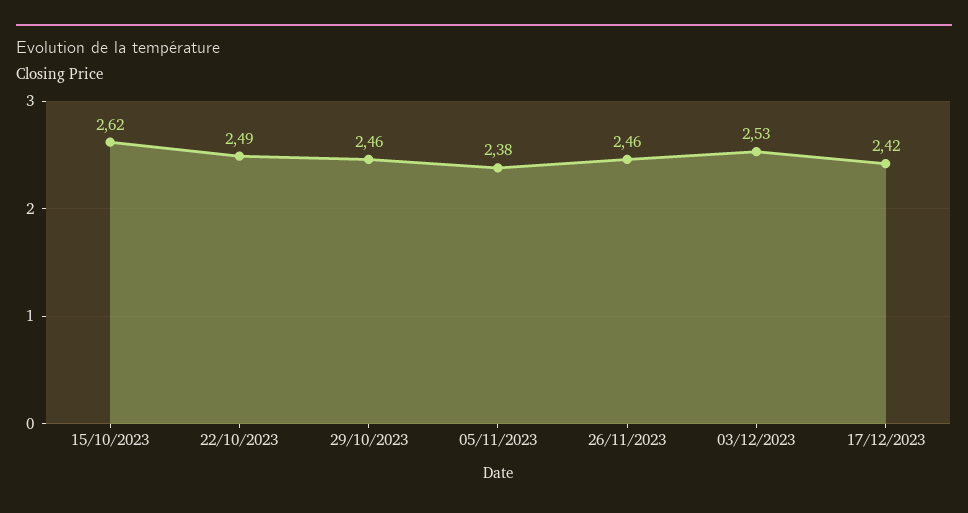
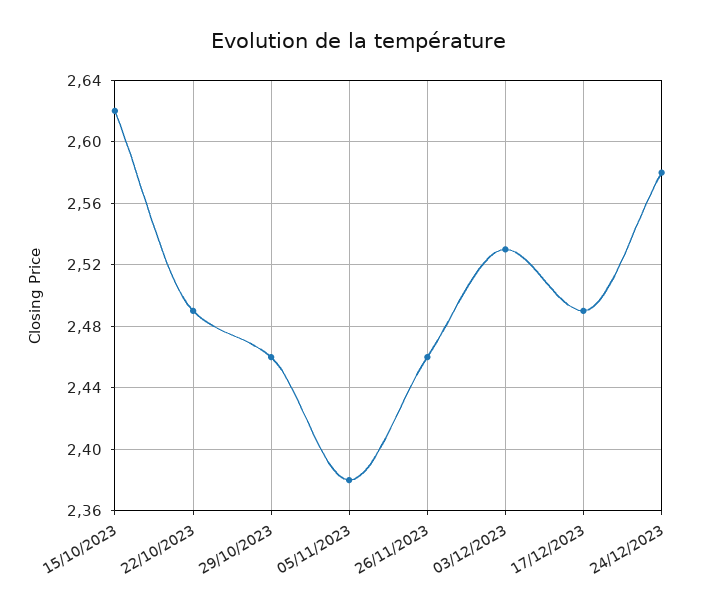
17/12/2023: 2.42 -> 2.49
24/12/2023: none -> 2.58

